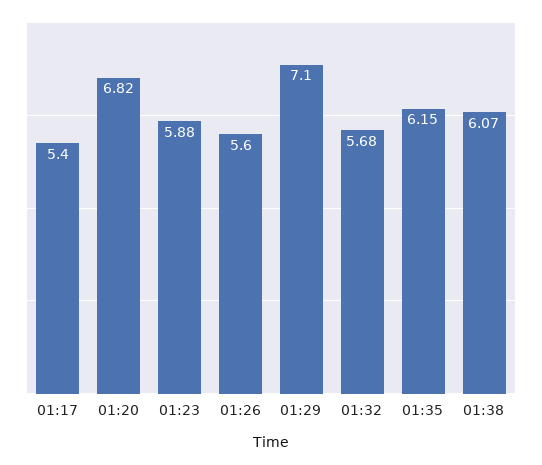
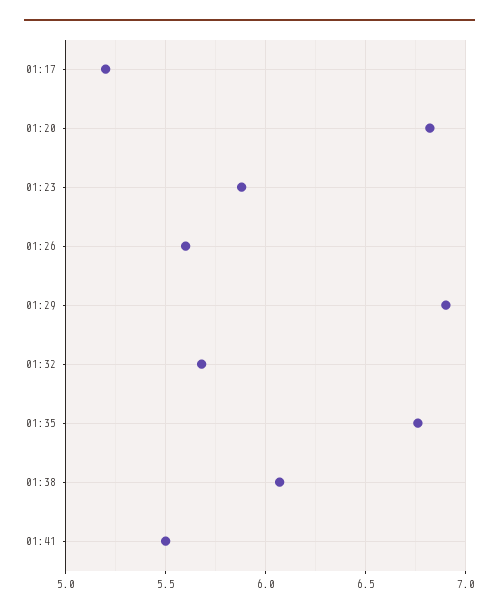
01:17: 5.4 -> 5.2
01:29: 7.1 -> 6.9
01:35: 6.15 -> 6.75
01:41: none -> 5.5

